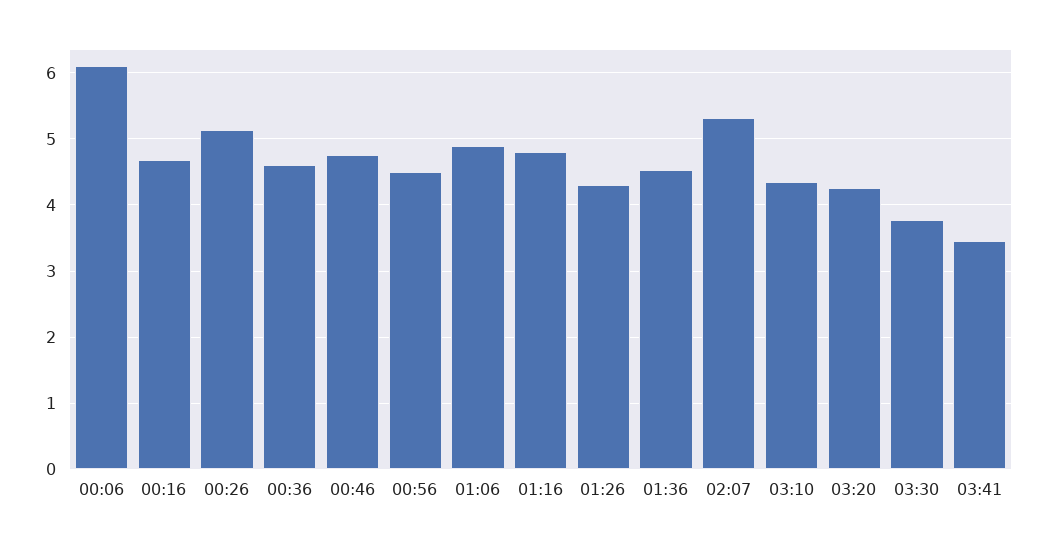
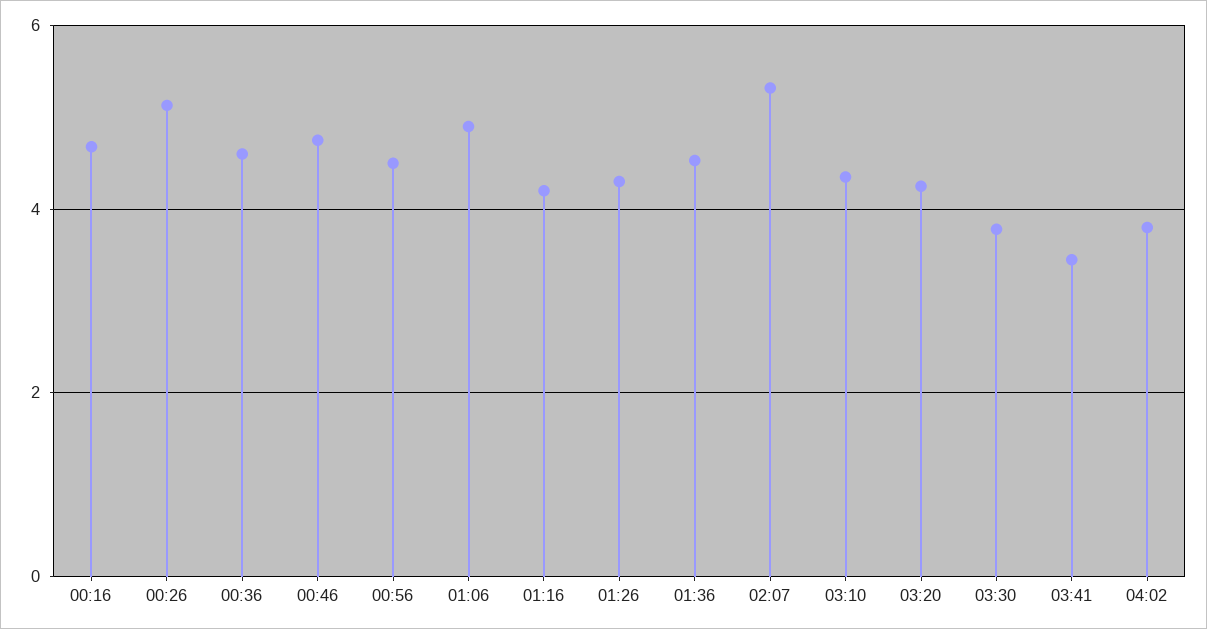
00:06: 6.1 -> none
01:16: 4.8 -> 4.2
04:02: none -> 3.8

